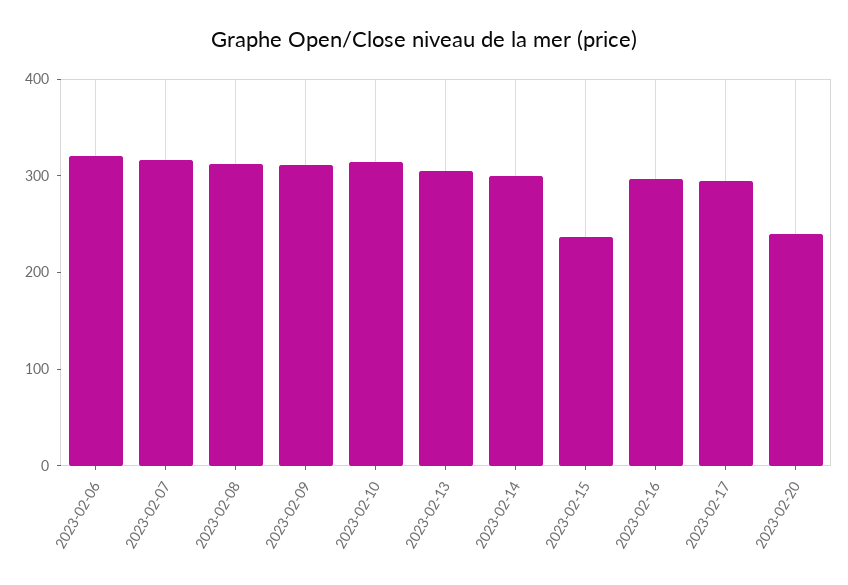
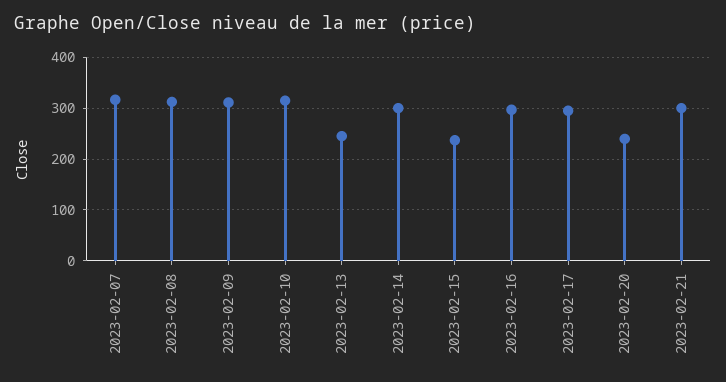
2023-02-06: 320 -> none
2023-02-13: 300 -> 240
2023-02-21: none -> 300

